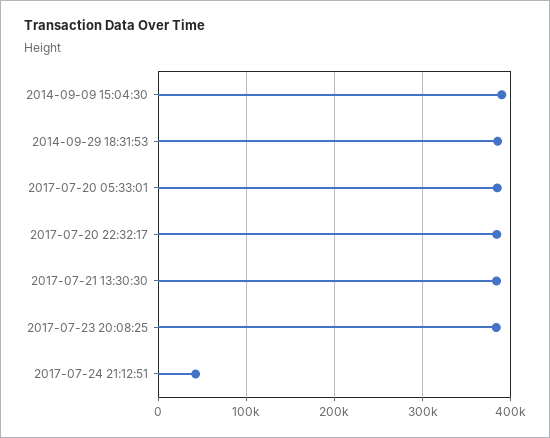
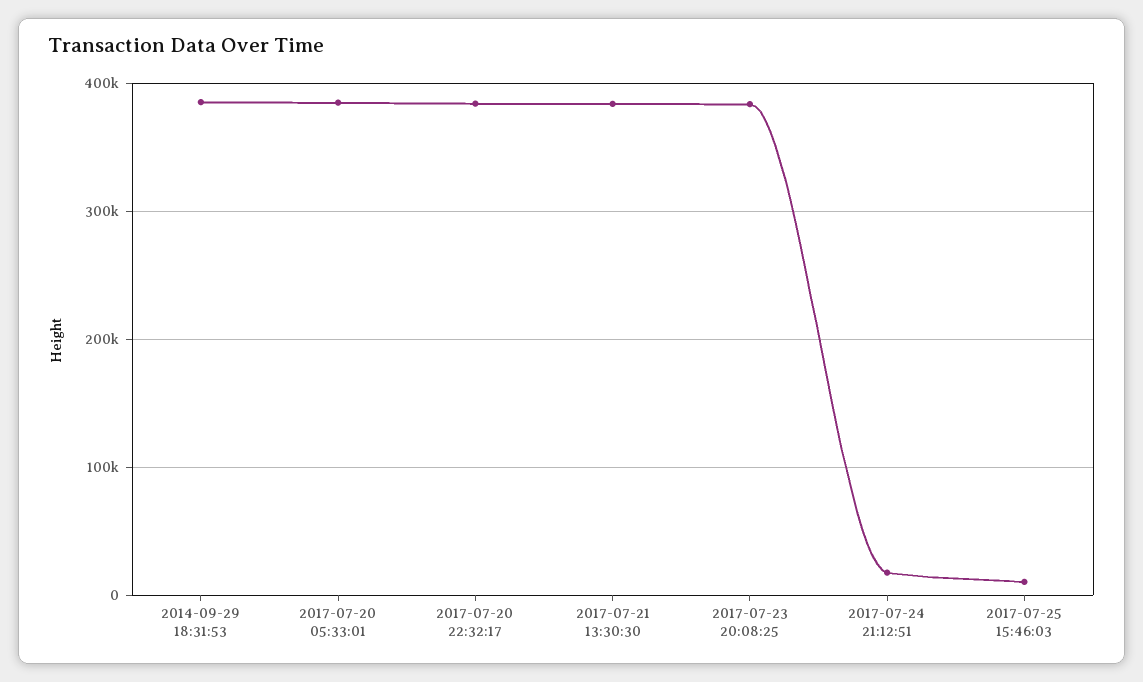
2014-09-09 15:04:30: 390000 -> none
2017-07-24 21:12:51: 40000 -> 20000
2017-07-25 15:46:03: none -> 10000

